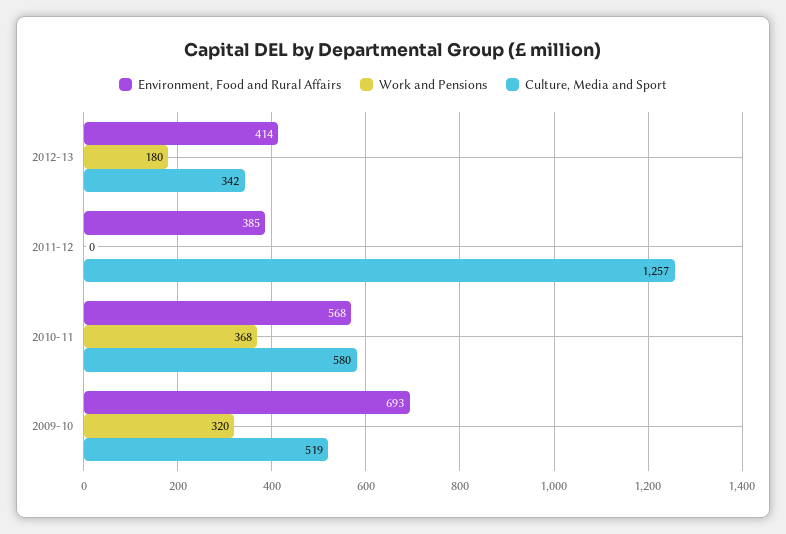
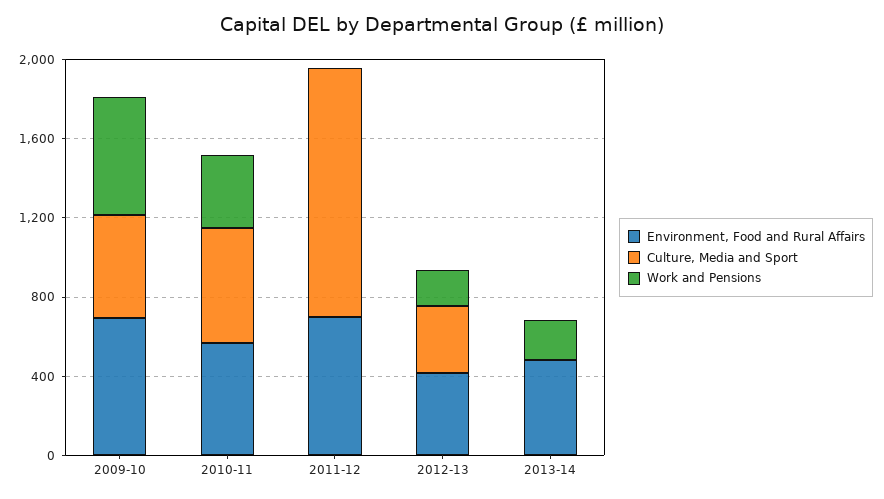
Environment, Food and Rural Affairs, 2011-12: 385 -> 700
Work and Pensions, 2009-10: 320 -> 600
Environment, Food and Rural Affairs, 2013-14: none -> 500
Culture, Media and Sport, 2013-14: none -> 0
Work and Pensions, 2013-14: none -> 200

